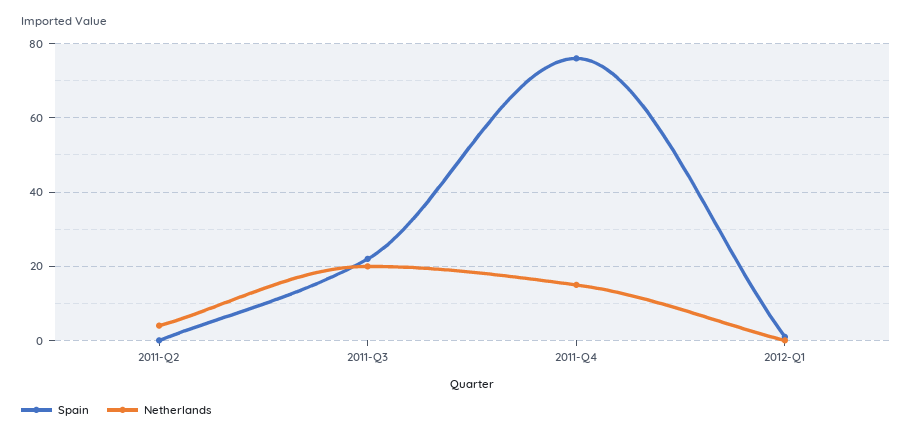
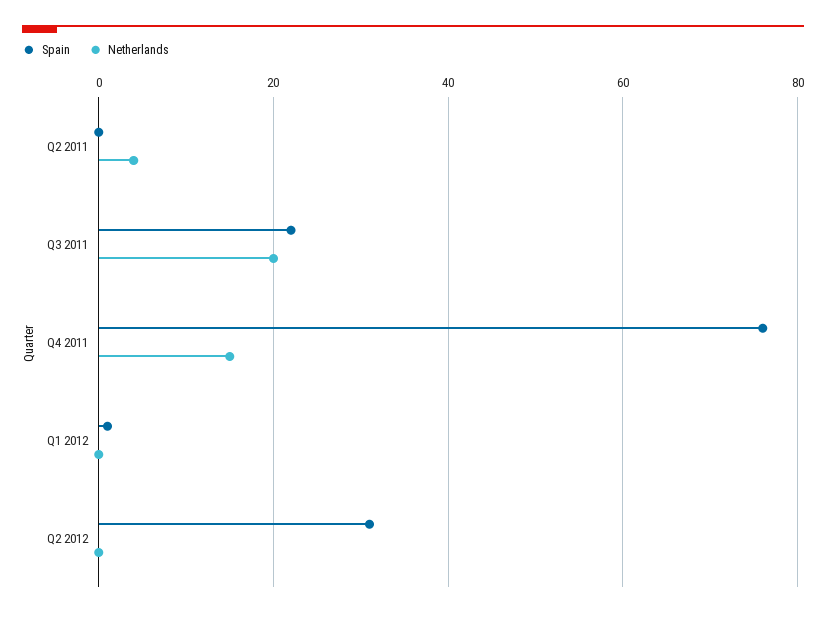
Spain, Q2 2012: none -> 30
Netherlands, Q2 2012: none -> 0

